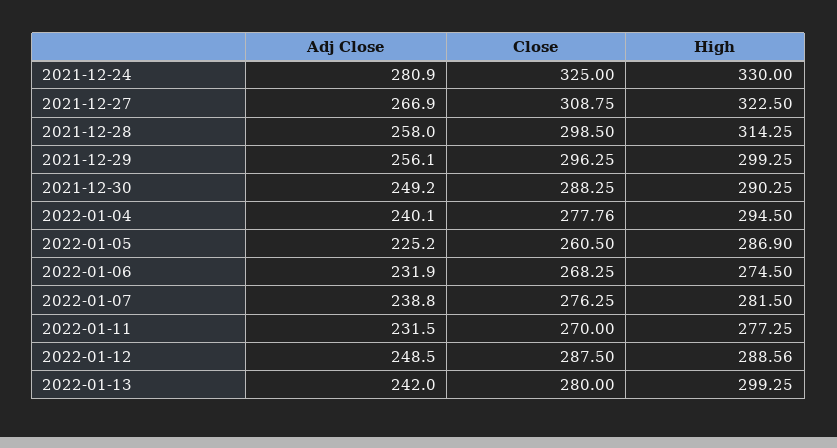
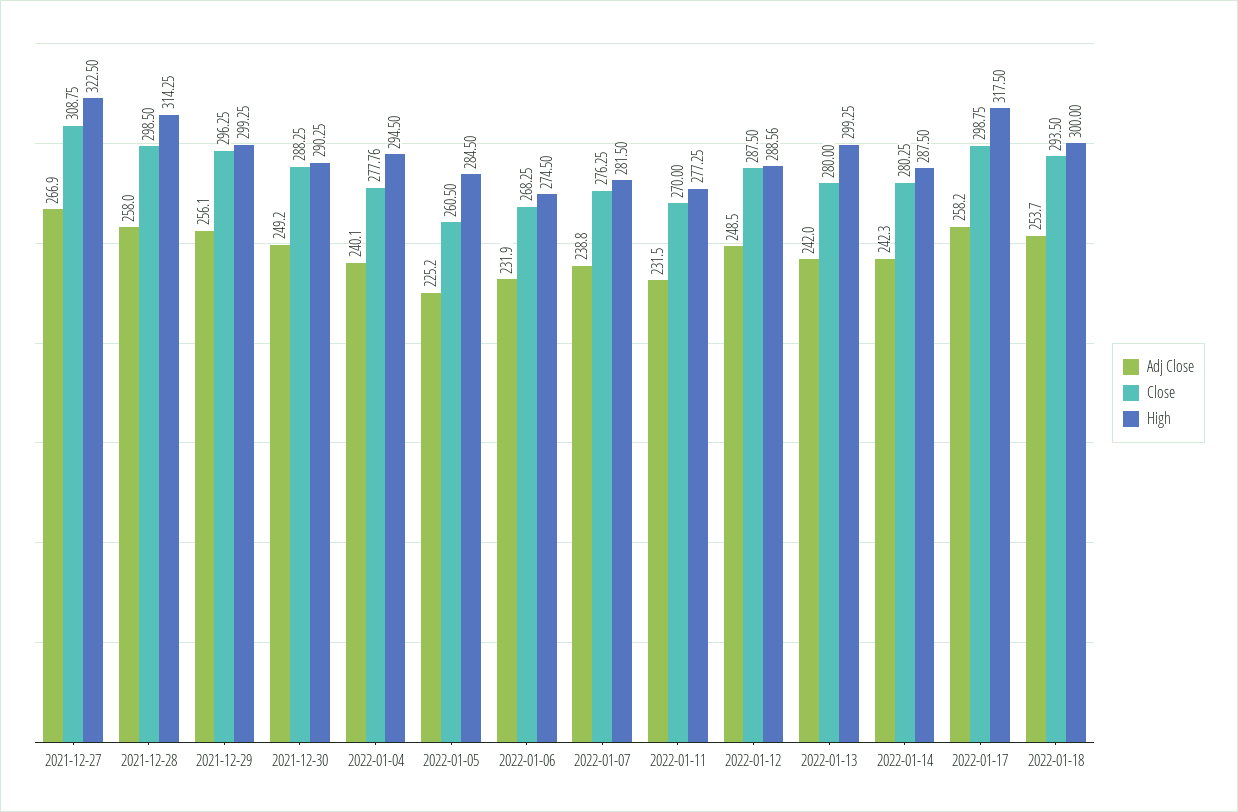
Adj Close, 2021-12-24: 280.9 -> none
Close, 2021-12-24: 325 -> none
High, 2021-12-24: 330 -> none
High, 2022-01-05: 286.9 -> 284.5
Adj Close, 2022-01-14: none -> 242.3
Close, 2022-01-14: none -> 280.25
High, 2022-01-14: none -> 287.5
Adj Close, 2022-01-17: none -> 258.2
Close, 2022-01-17: none -> 298.75
High, 2022-01-17: none -> 317.5
Adj Close, 2022-01-18: none -> 253.7
Close, 2022-01-18: none -> 293.5
High, 2022-01-18: none -> 300

